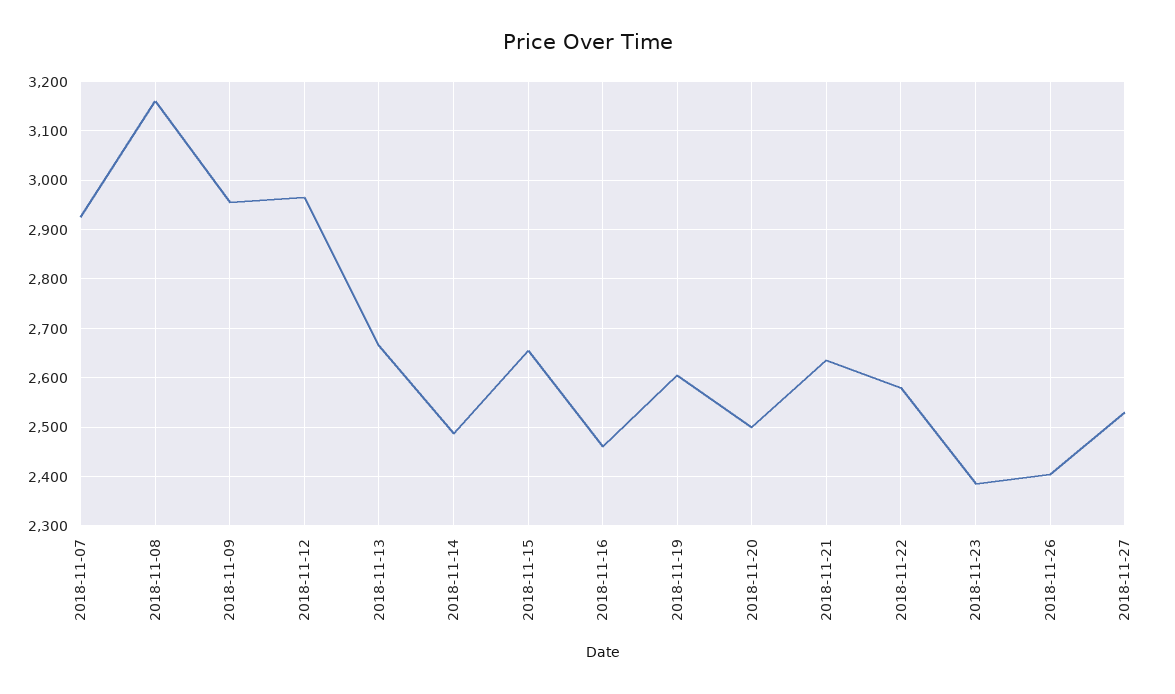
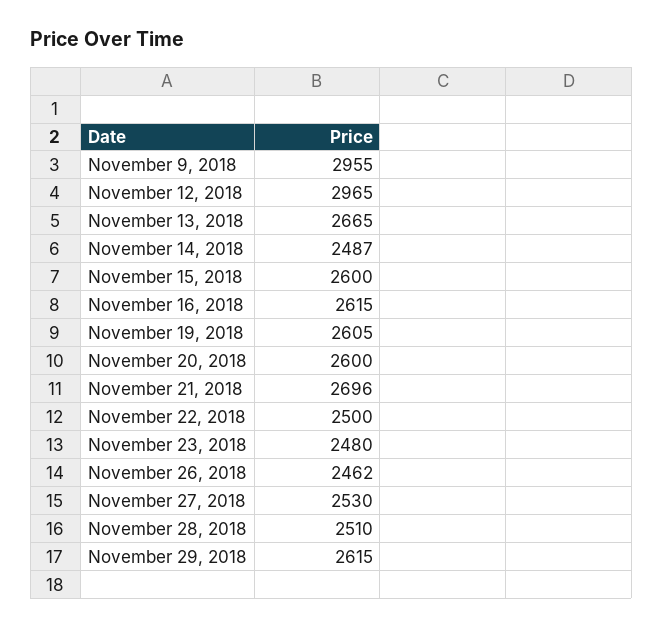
2018-11-07: 2920 -> none
2018-11-08: 3160 -> none
2018-11-15: 2660 -> 2600
2018-11-16: 2460 -> 2615
2018-11-20: 2500 -> 2600
2018-11-21: 2640 -> 2696
2018-11-22: 2580 -> 2500
2018-11-23: 2380 -> 2480
2018-11-26: 2400 -> 2462
November 28, 2018: none -> 2510
November 29, 2018: none -> 2615

